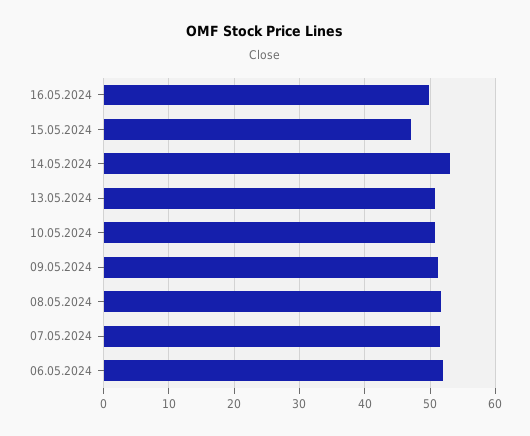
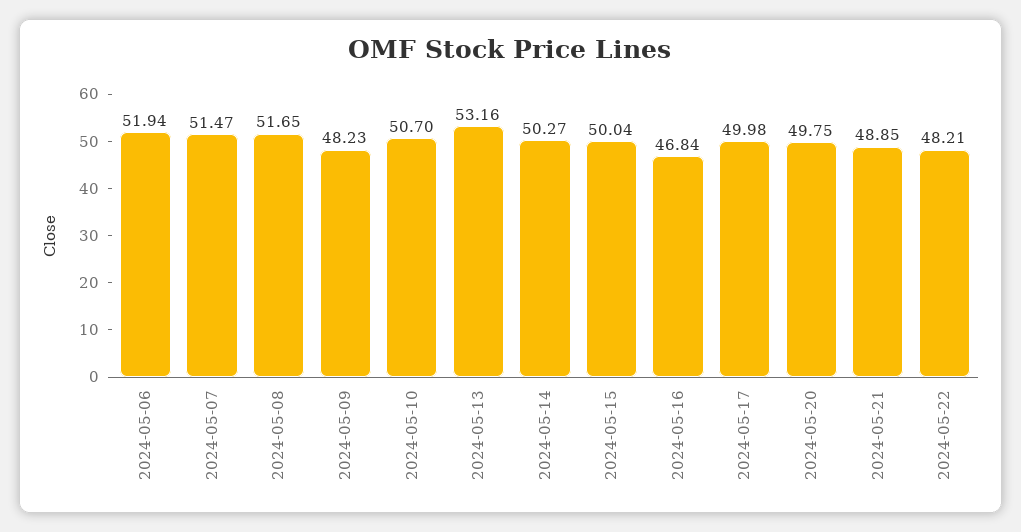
16.05.2024: 50 -> 46.84
15.05.2024: 47 -> 50.04
14.05.2024: 53 -> 50.27
13.05.2024: 51 -> 53.16
09.05.2024: 51 -> 48.23
2024-05-17: none -> 49.98
2024-05-20: none -> 49.75
2024-05-21: none -> 48.85
2024-05-22: none -> 48.21

